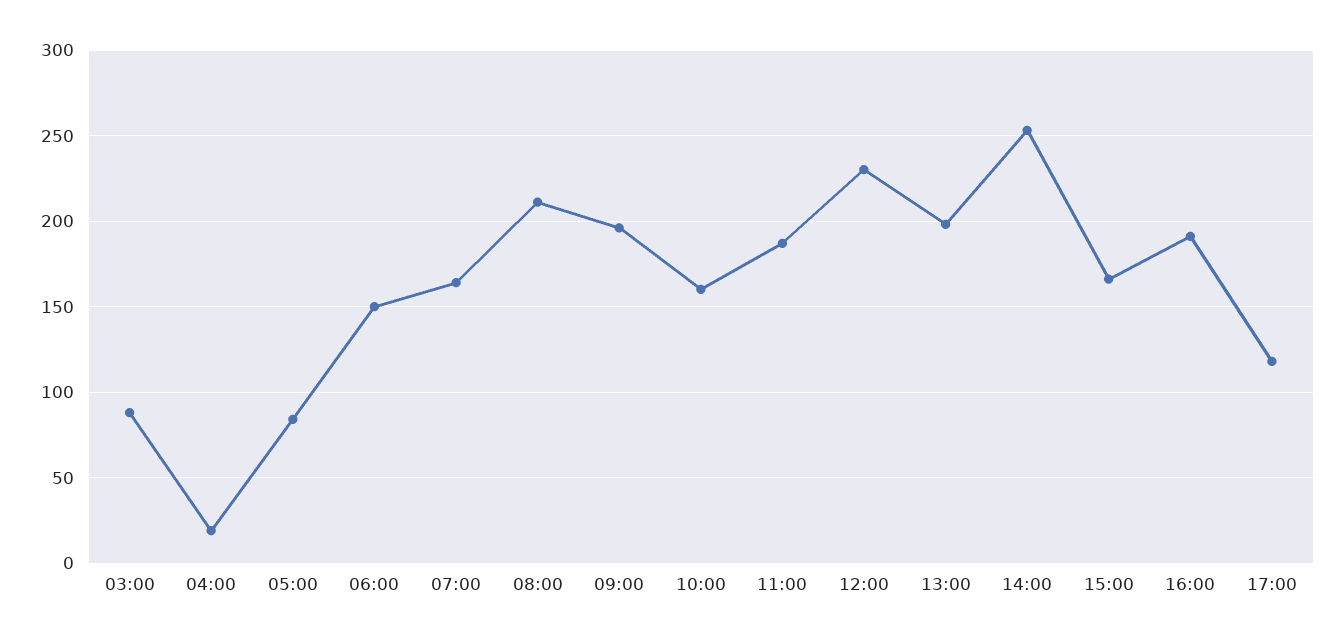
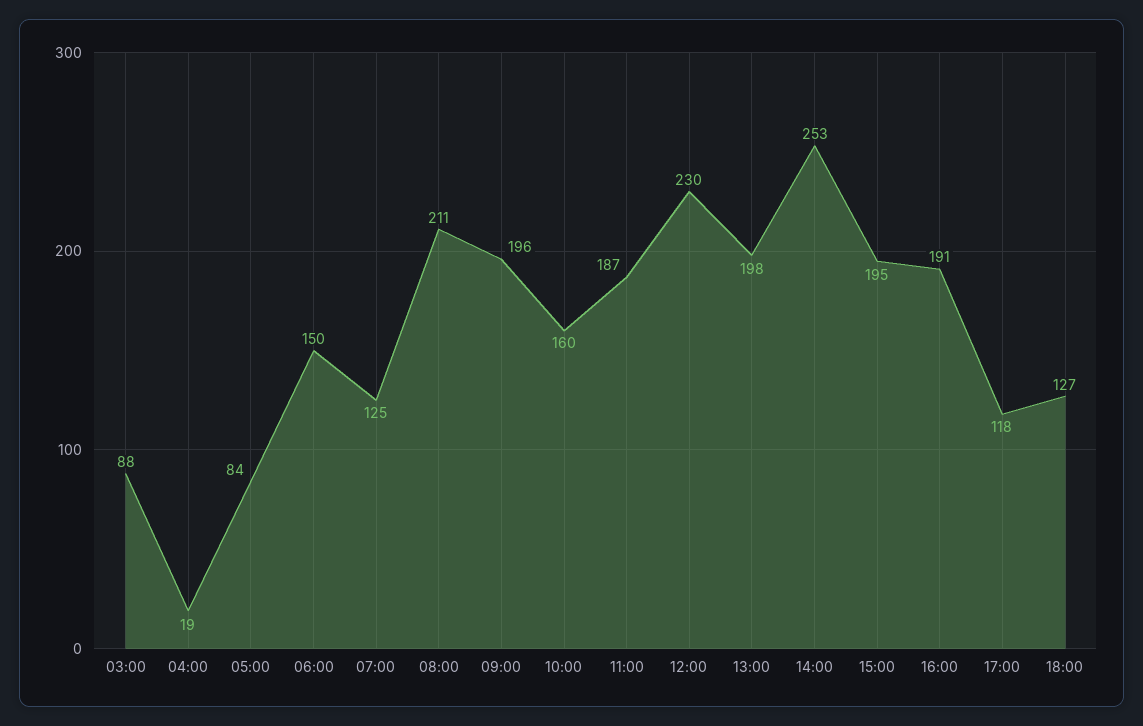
07:00: 165 -> 125
15:00: 165 -> 195
18:00: none -> 127

